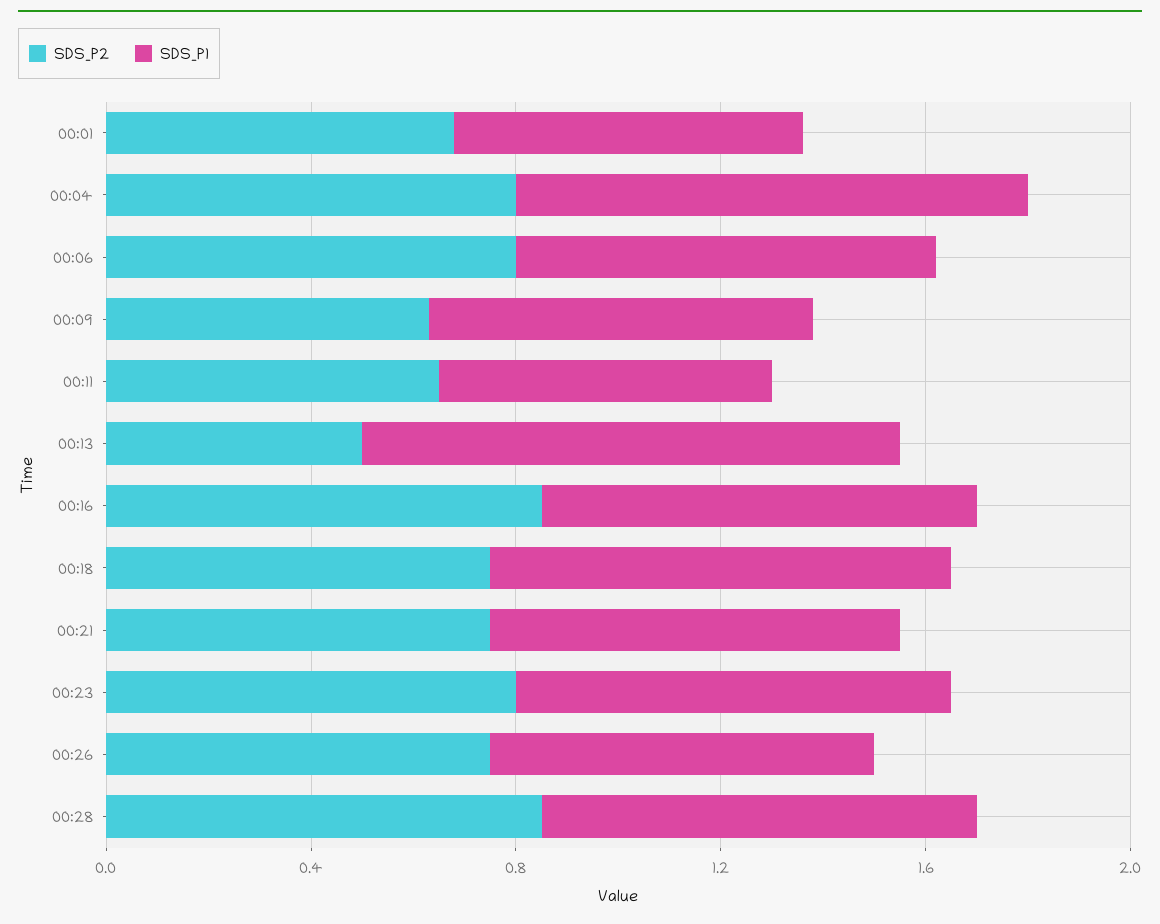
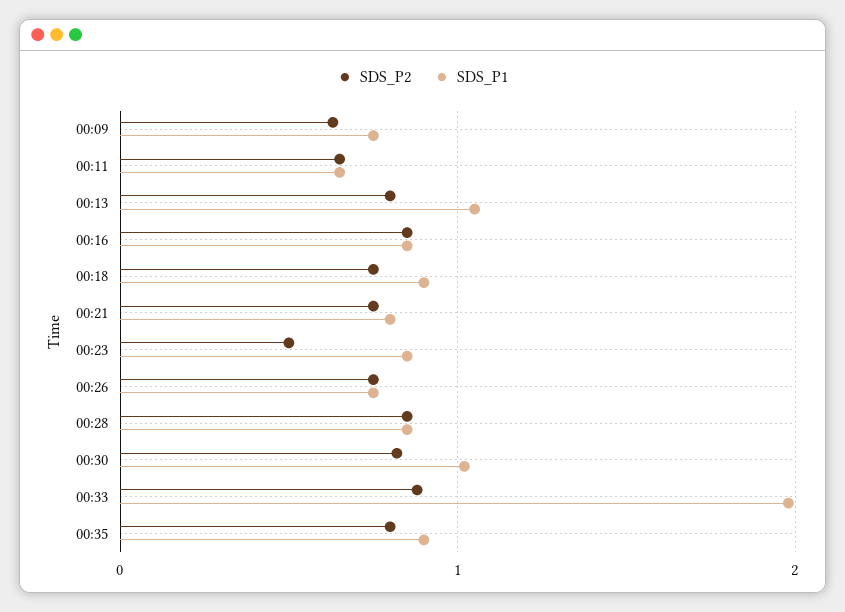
SDS_P2, 00:01: 0.7 -> none
SDS_P1, 00:01: 0.7 -> none
SDS_P2, 00:04: 0.8 -> none
SDS_P1, 00:04: 1 -> none
SDS_P2, 00:06: 0.8 -> none
SDS_P1, 00:06: 0.8 -> none
SDS_P2, 00:13: 0.5 -> 0.8
SDS_P2, 00:23: 0.8 -> 0.5
SDS_P2, 00:30: none -> 0.8
SDS_P1, 00:30: none -> 1
SDS_P2, 00:33: none -> 0.9
SDS_P1, 00:33: none -> 2
SDS_P2, 00:35: none -> 0.8
SDS_P1, 00:35: none -> 0.9

